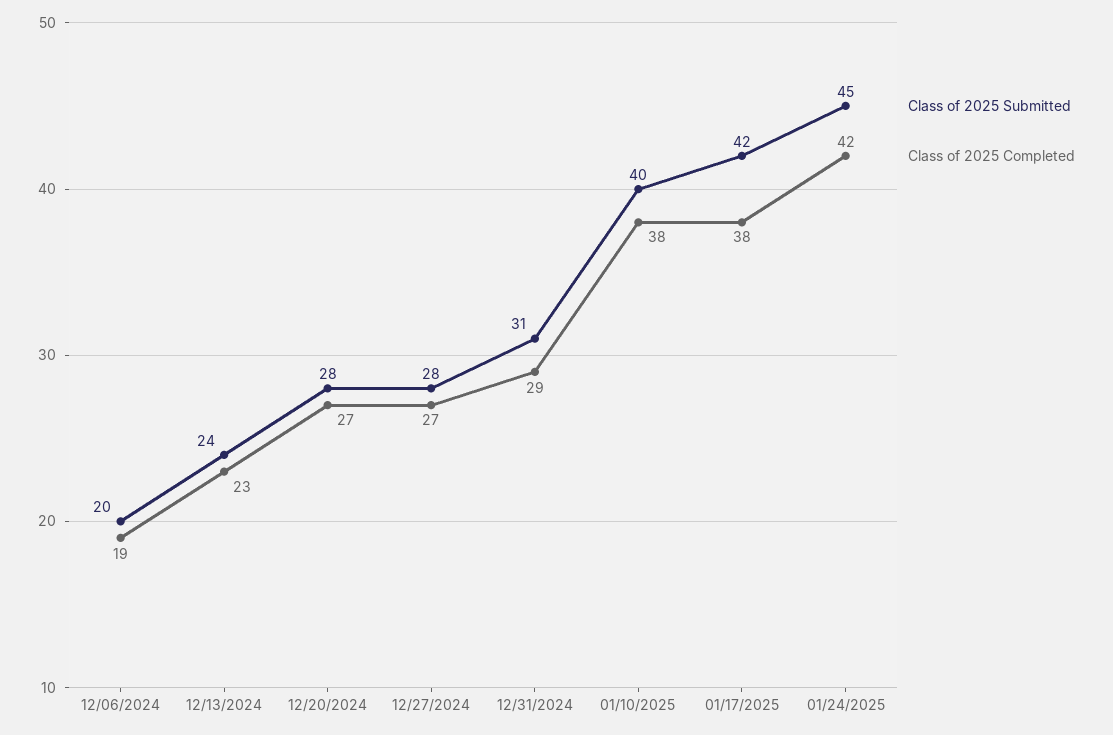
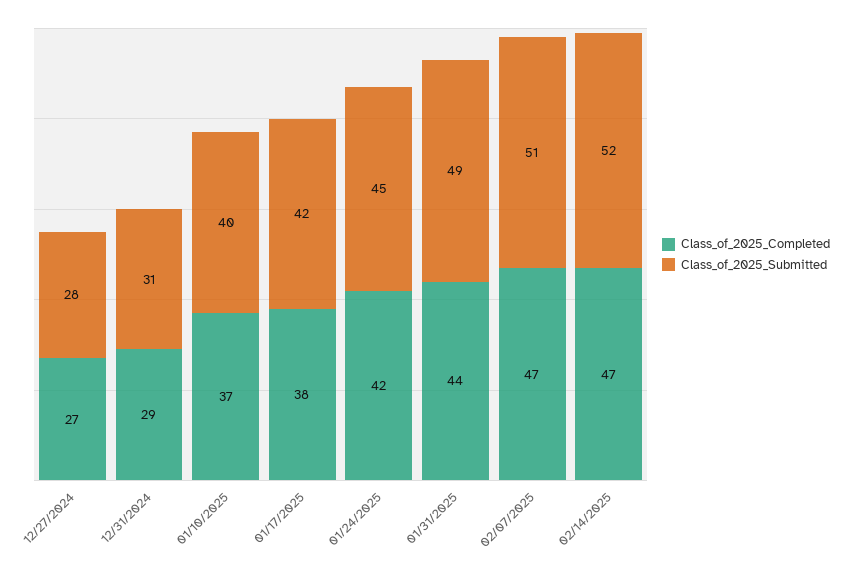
Class of 2025 Submitted, 12/06/2024: 20 -> none
Class of 2025 Completed, 12/06/2024: 19 -> none
Class of 2025 Submitted, 12/13/2024: 24 -> none
Class of 2025 Completed, 12/13/2024: 23 -> none
Class of 2025 Submitted, 12/20/2024: 28 -> none
Class of 2025 Completed, 12/20/2024: 27 -> none
Class of 2025 Completed, 01/10/2025: 38 -> 37
Class of 2025 Completed, 01/31/2025: none -> 44
Class of 2025 Submitted, 01/31/2025: none -> 49
Class of 2025 Completed, 02/07/2025: none -> 47
Class of 2025 Submitted, 02/07/2025: none -> 51
Class of 2025 Completed, 02/14/2025: none -> 47
Class of 2025 Submitted, 02/14/2025: none -> 52

